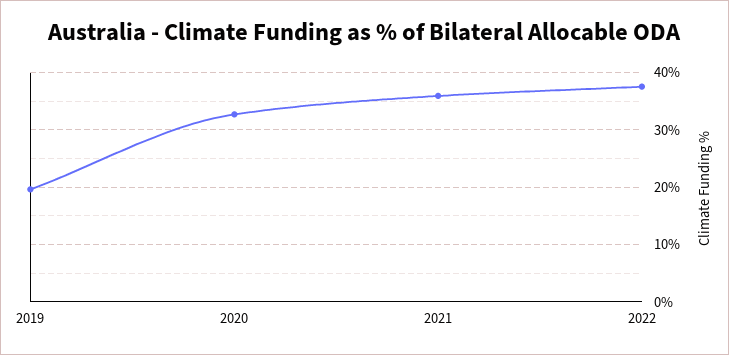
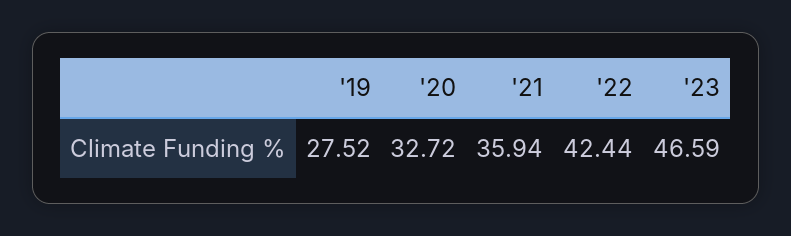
2019: 20 -> 27.52
2022: 38 -> 42.44
'23: none -> 46.59

